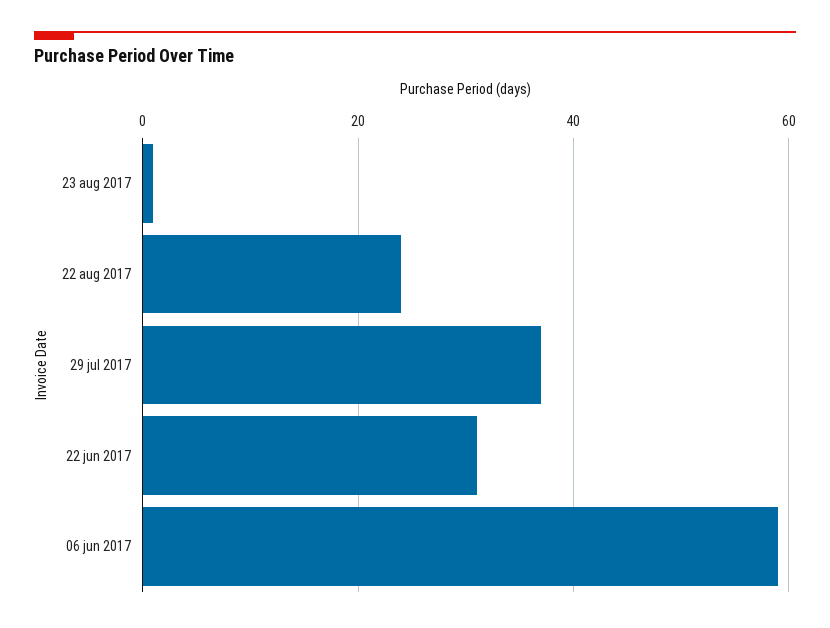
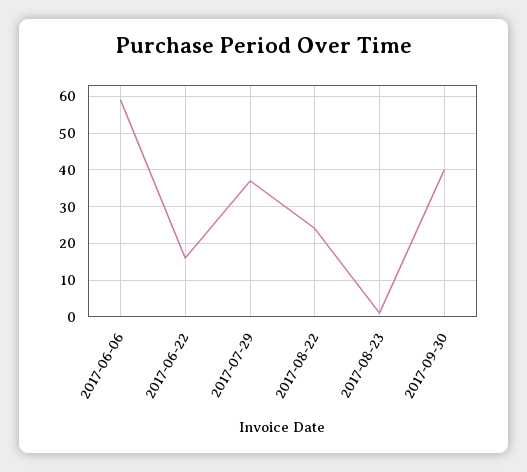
22 jun 2017: 30 -> 15
2017-09-30: none -> 40

